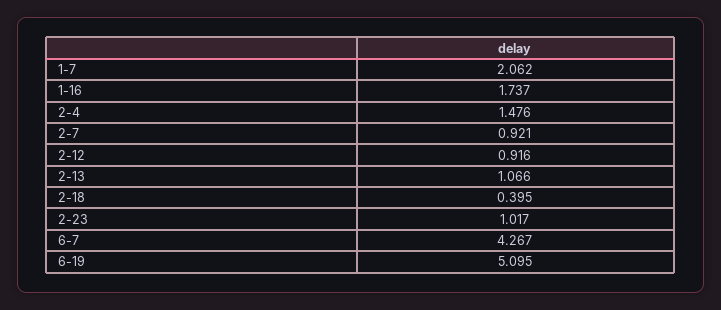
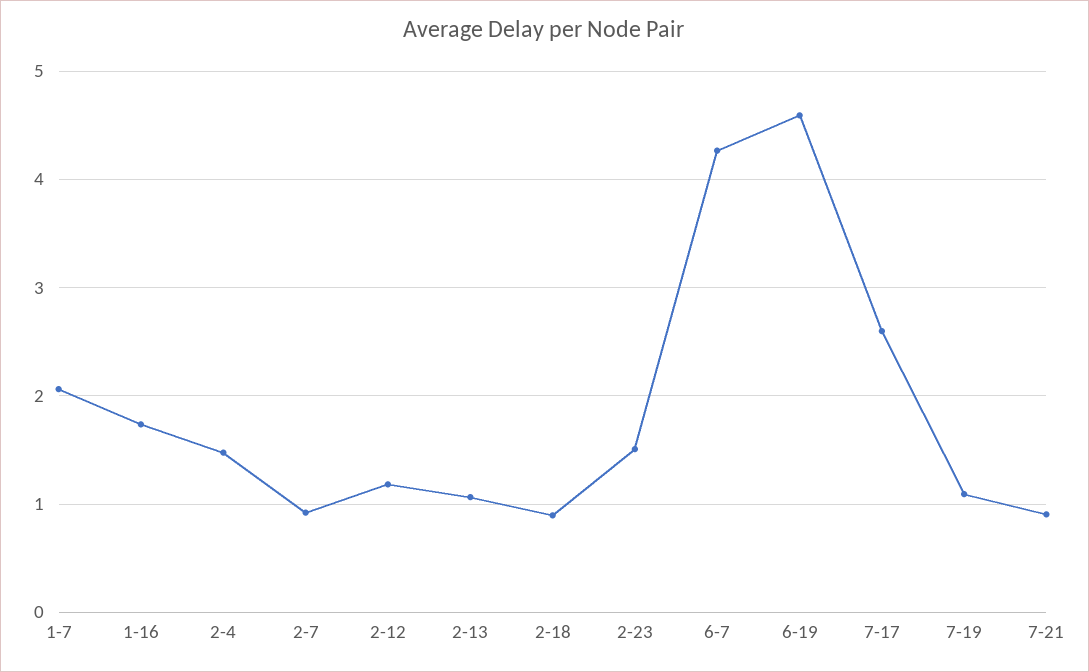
2-12: 0.916 -> 1.2
2-18: 0.395 -> 0.9
2-23: 1.017 -> 1.5
6-19: 5.095 -> 4.6
7-17: none -> 2.6
7-19: none -> 1.1
7-21: none -> 0.9

